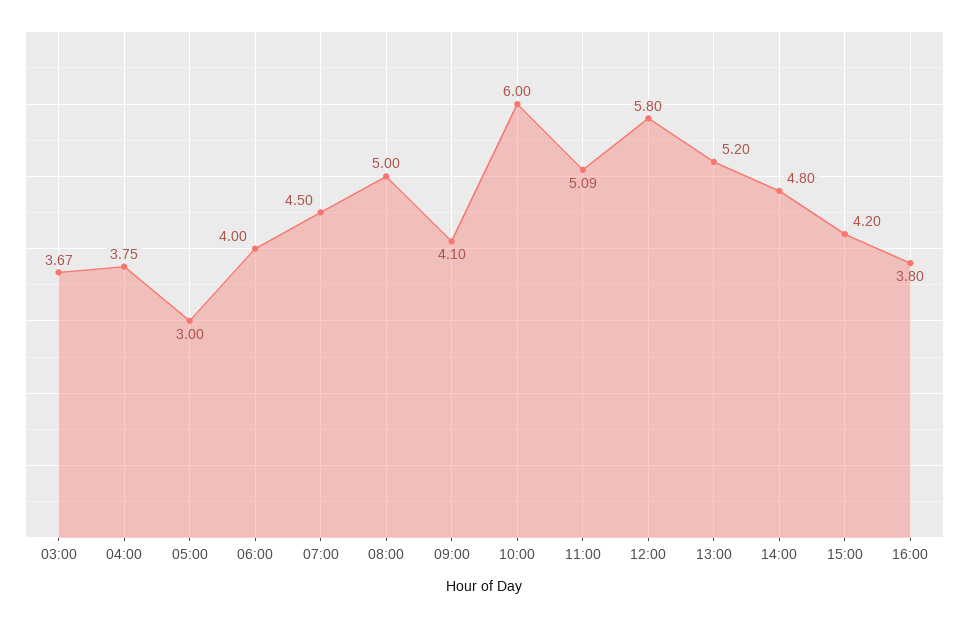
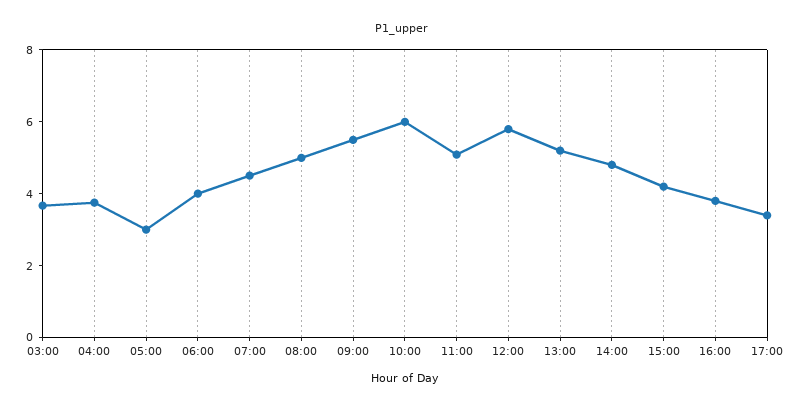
09:00: 4.1 -> 5.5
17:00: none -> 3.5

